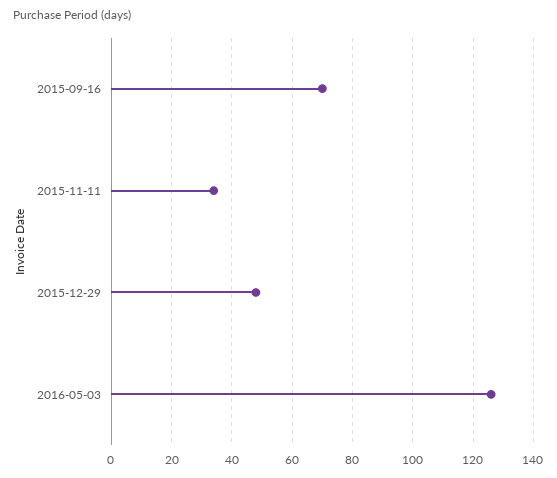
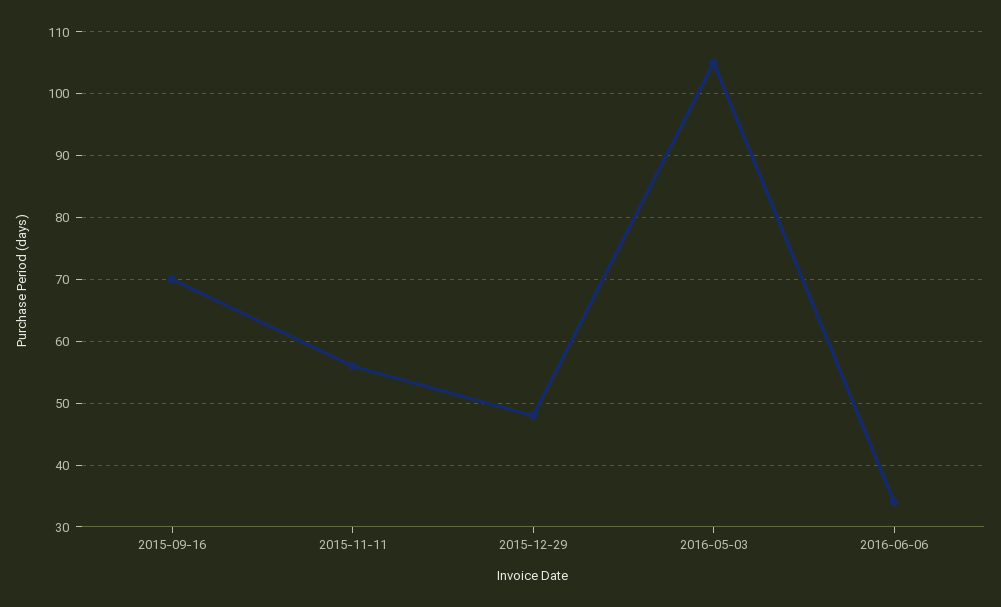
2015-11-11: 35 -> 56
2016-05-03: 125 -> 105
2016-06-06: none -> 34

